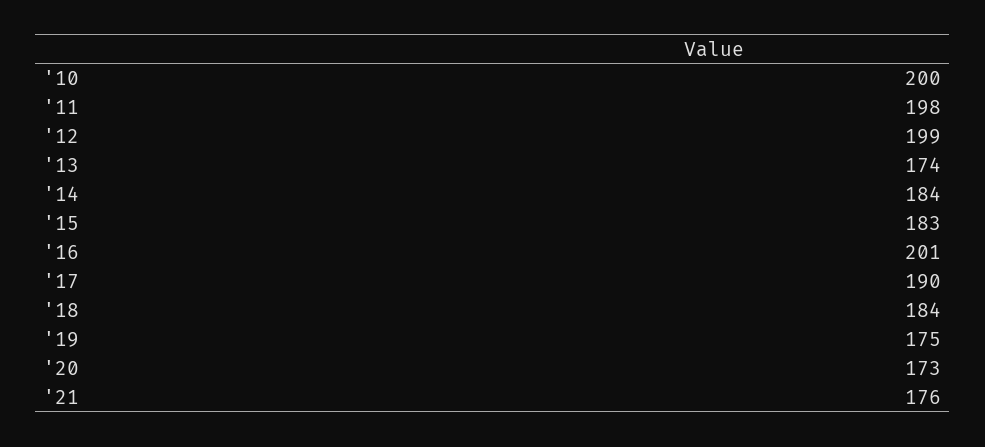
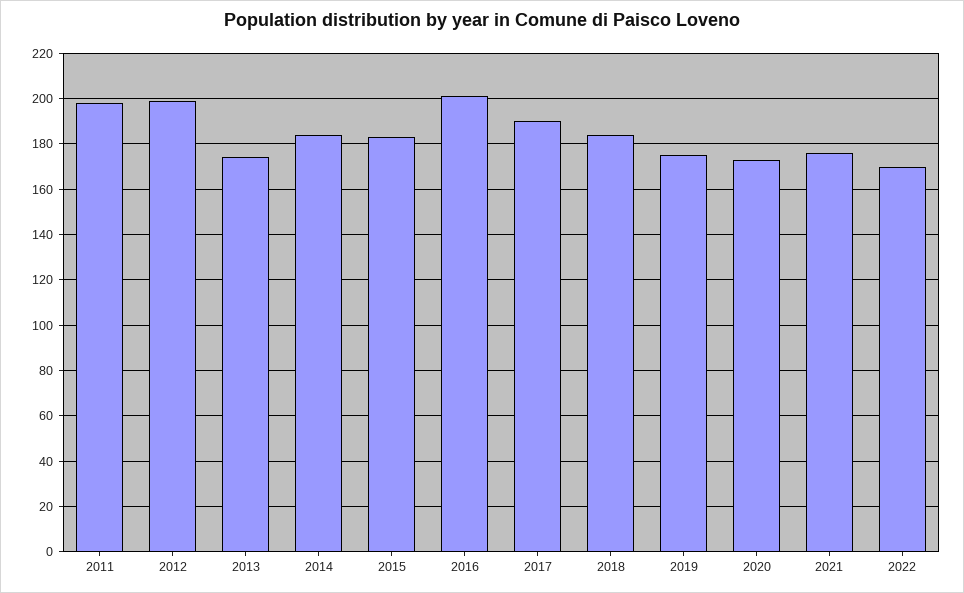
'10: 200 -> none
2022: none -> 170

